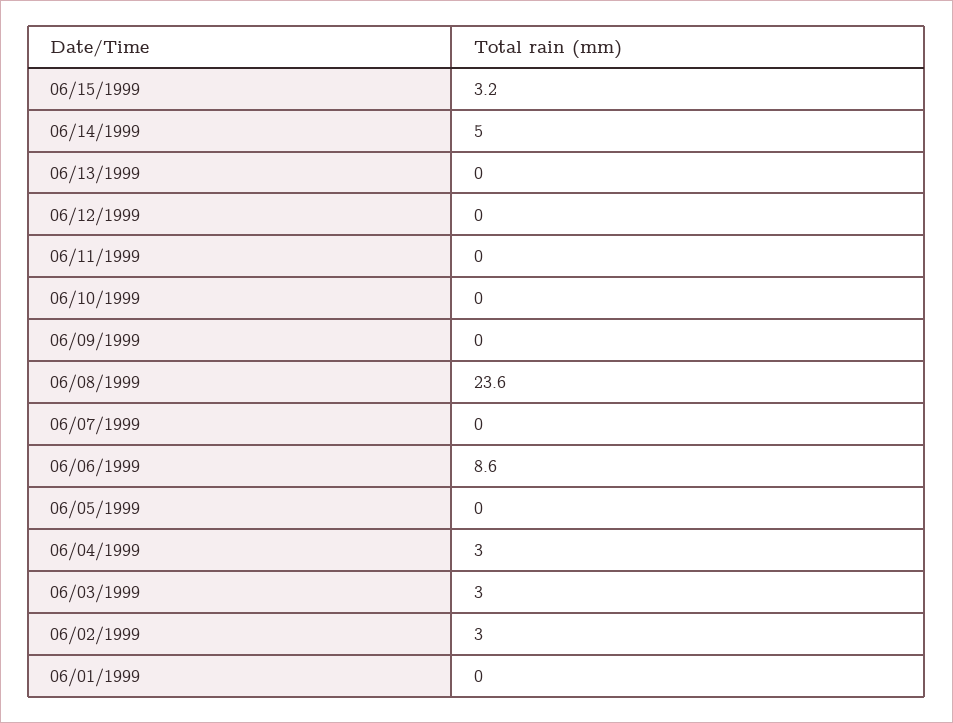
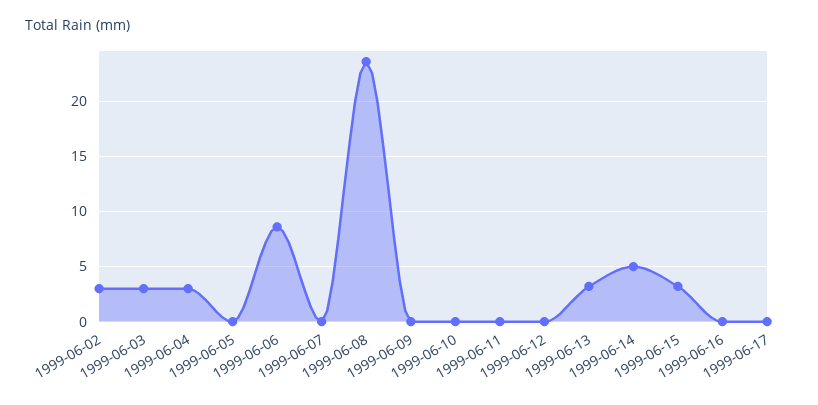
06/13/1999: 0 -> 3
06/01/1999: 0 -> none
1999-06-16: none -> 0
1999-06-17: none -> 0

